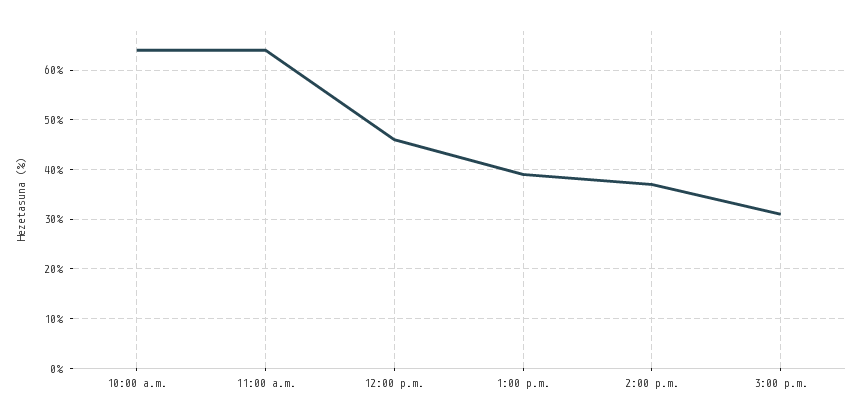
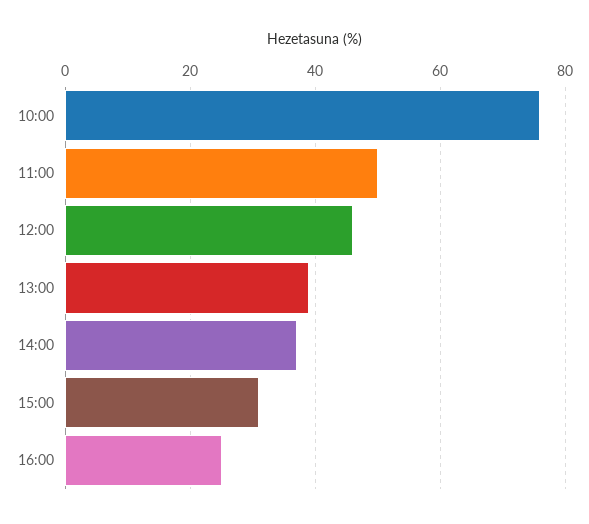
10:00 a.m.: 65 -> 75
11:00 a.m.: 65 -> 50
16:00: none -> 25

